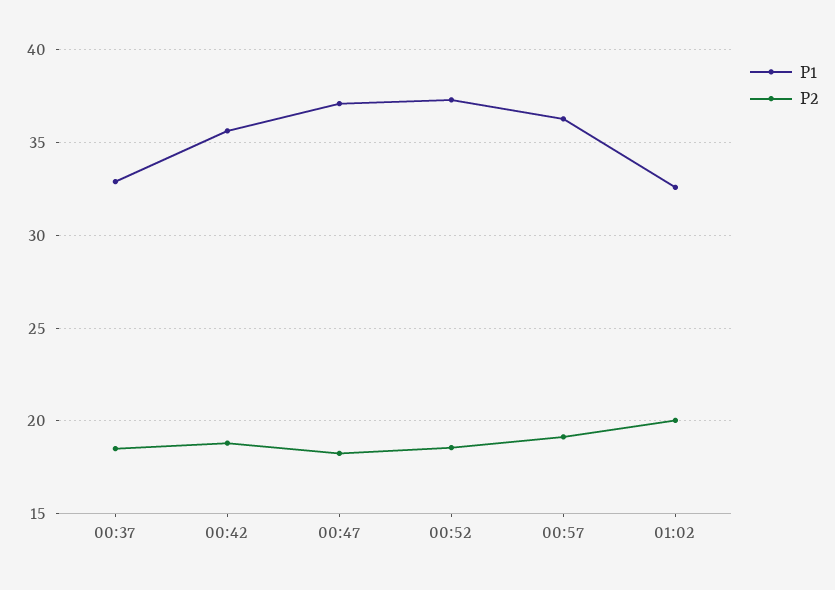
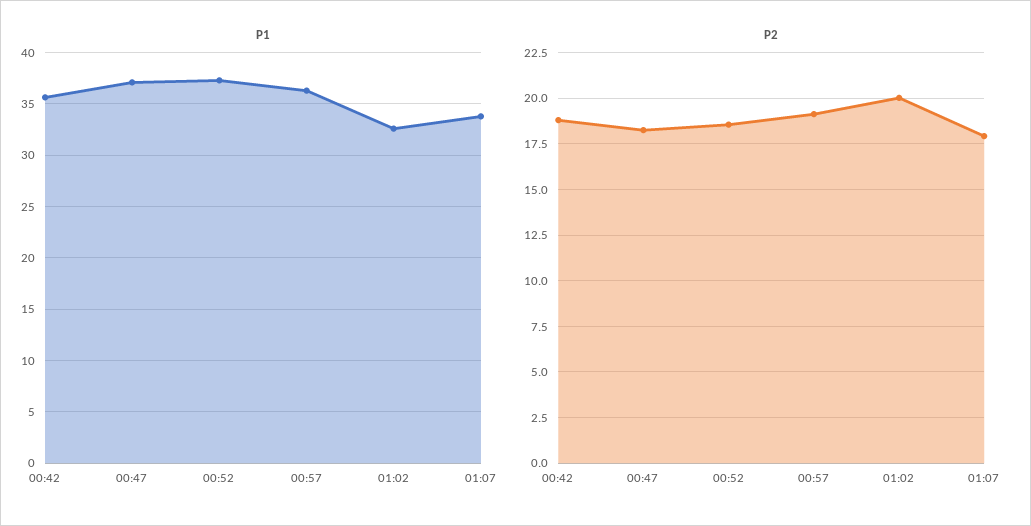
P1, 00:37: 33 -> none
P2, 00:37: 18.5 -> none
P1, 01:07: none -> 34
P2, 01:07: none -> 18

